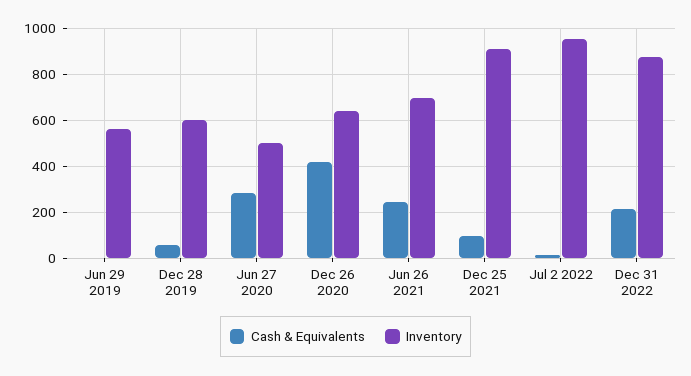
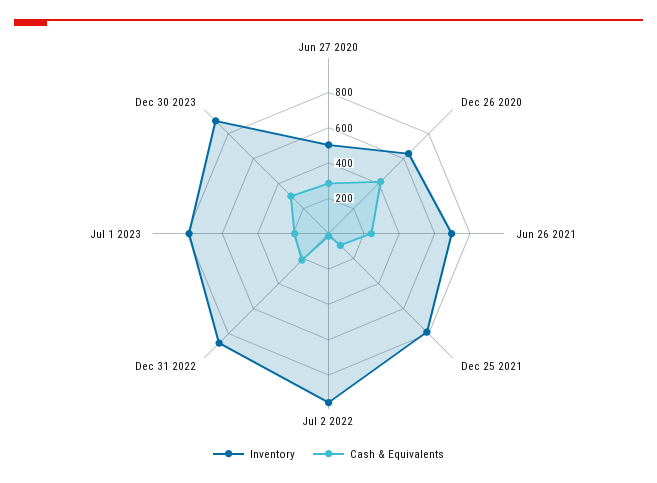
Cash & Equivalents, Jun 29 2019: 0 -> none
Inventory, Jun 29 2019: 550 -> none
Cash & Equivalents, Dec 28 2019: 50 -> none
Inventory, Dec 28 2019: 600 -> none
Inventory, Dec 25 2021: 900 -> 800
Inventory, Jul 1 2023: none -> 800
Cash & Equivalents, Jul 1 2023: none -> 200
Inventory, Dec 30 2023: none -> 900
Cash & Equivalents, Dec 30 2023: none -> 300

